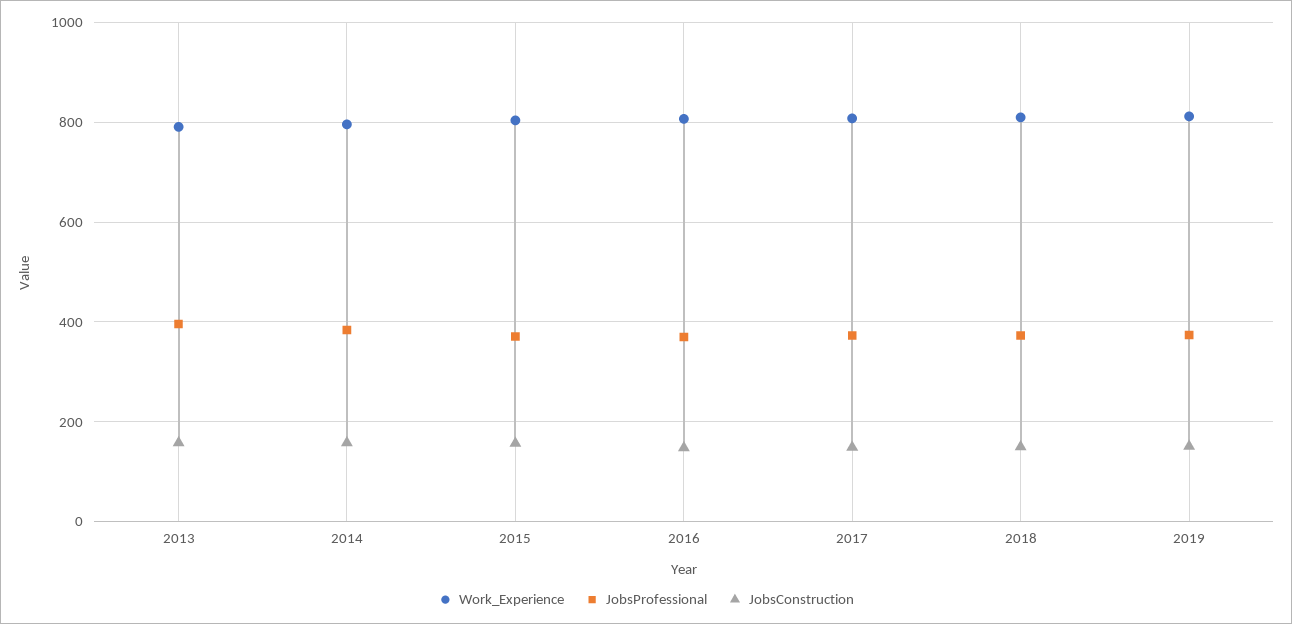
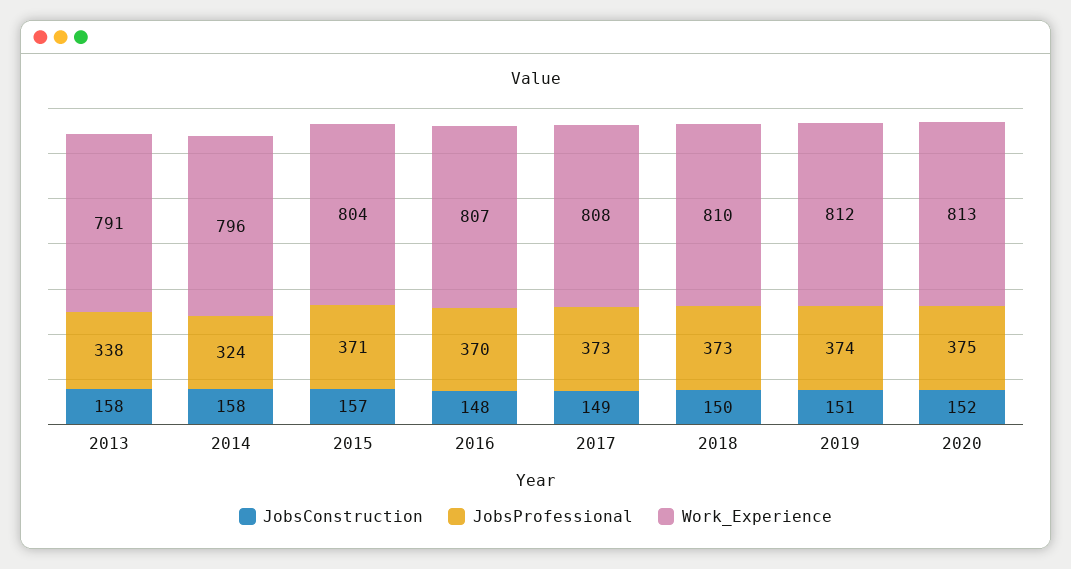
JobsProfessional, 2013: 400 -> 338
JobsProfessional, 2014: 380 -> 324
JobsConstruction, 2020: none -> 152
JobsProfessional, 2020: none -> 375
Work_Experience, 2020: none -> 813

